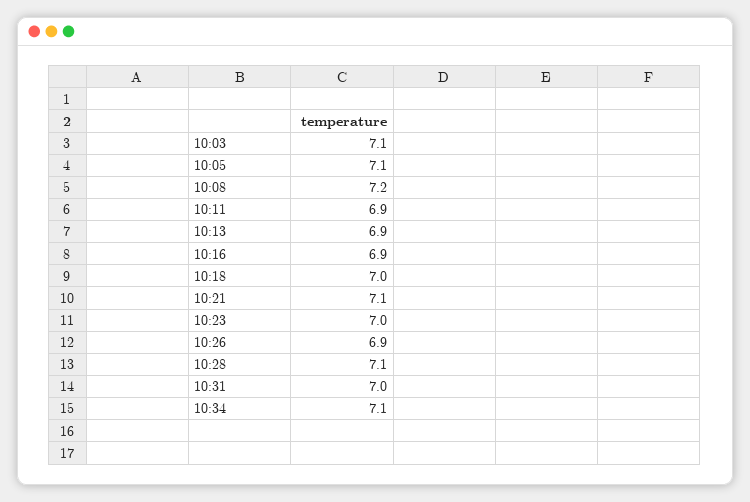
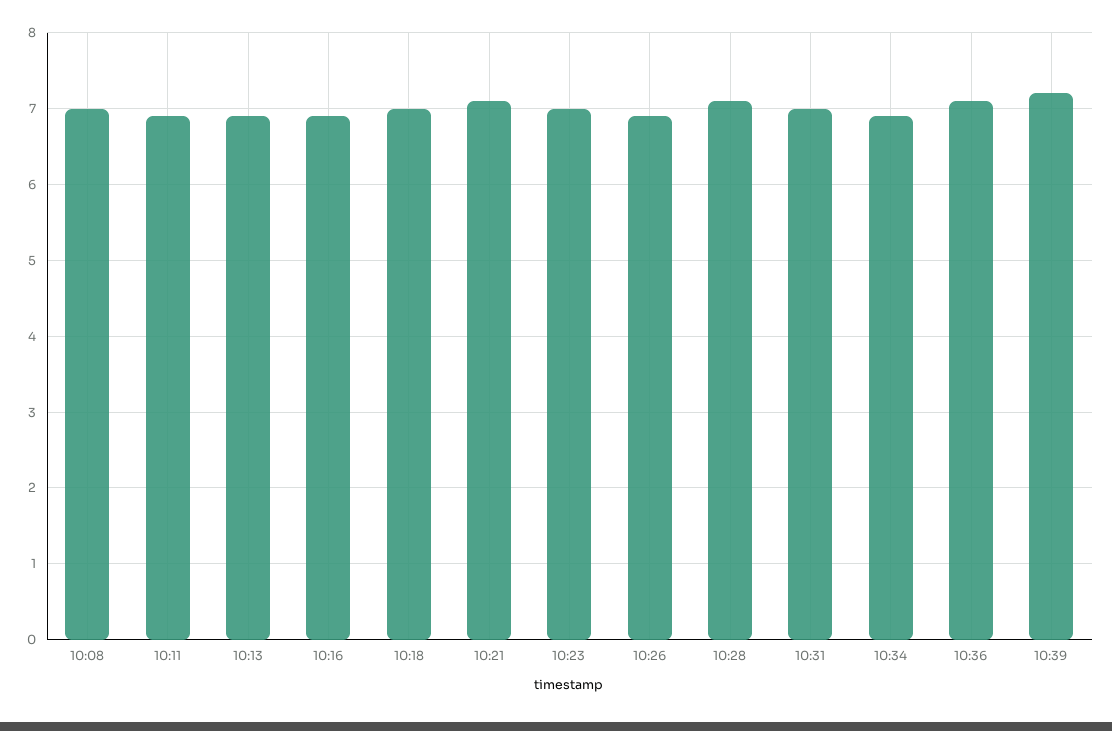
10:03: 7.1 -> none
10:05: 7.1 -> none
10:08: 7.2 -> 7
10:34: 7.1 -> 6.9
10:36: none -> 7.1
10:39: none -> 7.2

